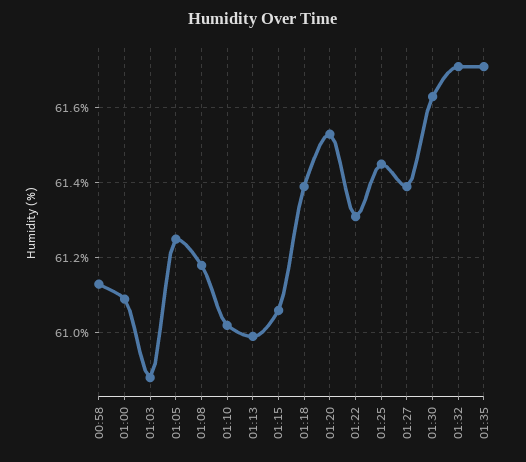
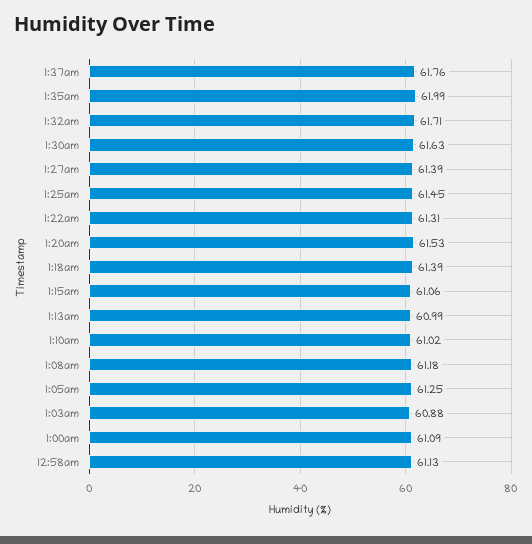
01:35: 61.7 -> 61.99
1:37am: none -> 61.76

